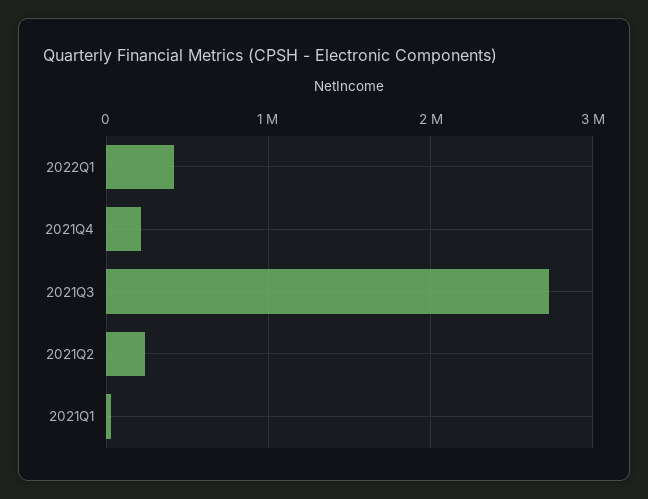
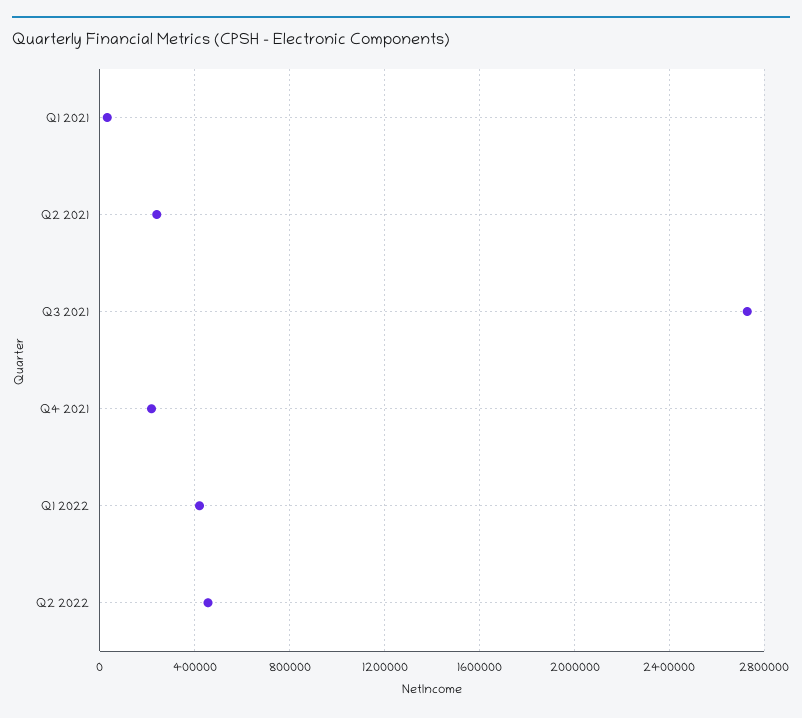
Q2 2022: none -> 450000

